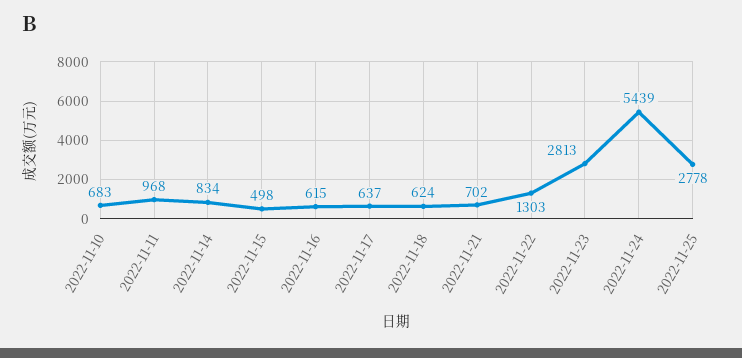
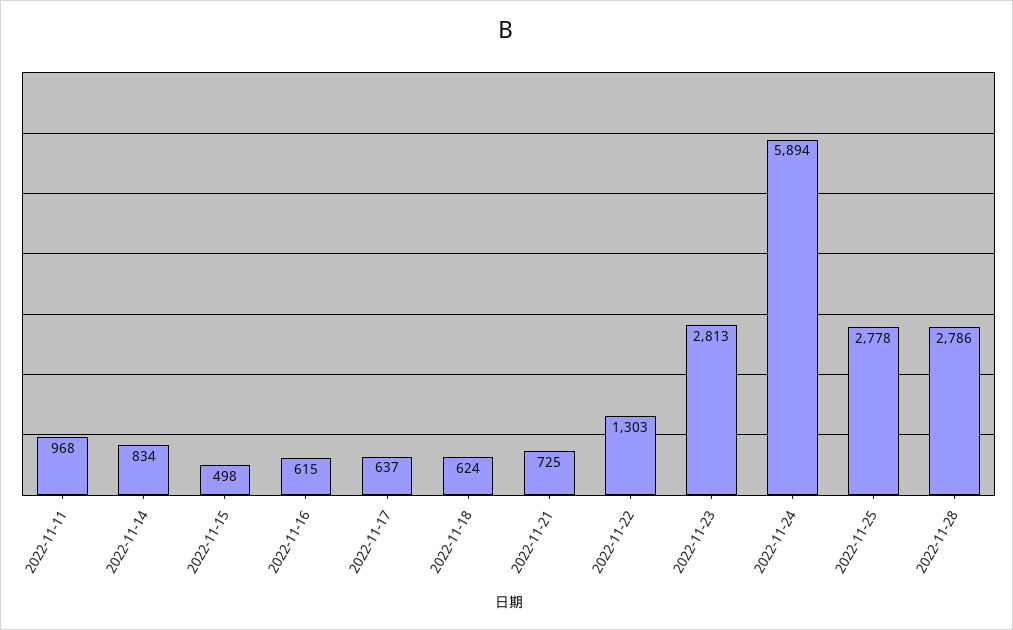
2022-11-10: 683 -> none
2022-11-21: 702 -> 725
2022-11-24: 5439 -> 5894
2022-11-28: none -> 2786

